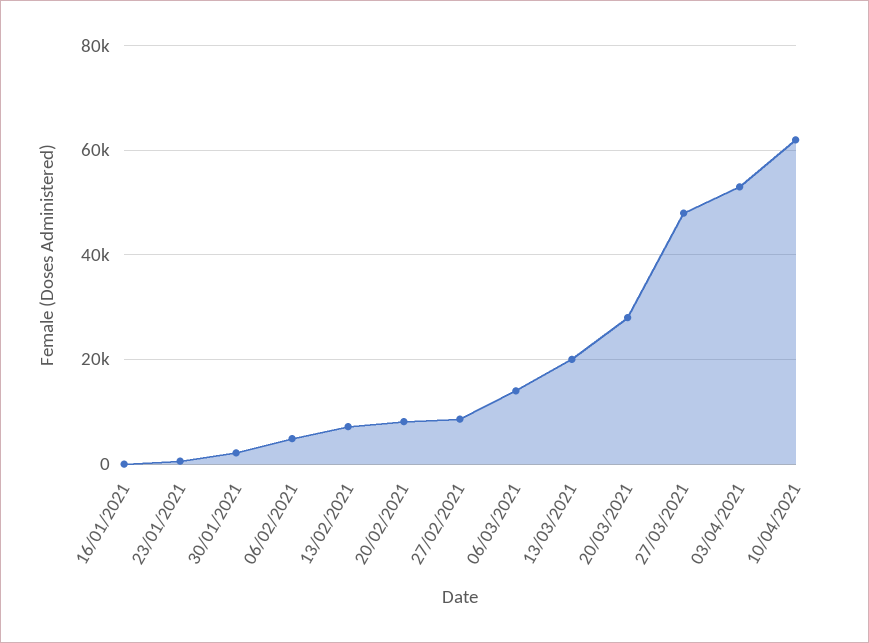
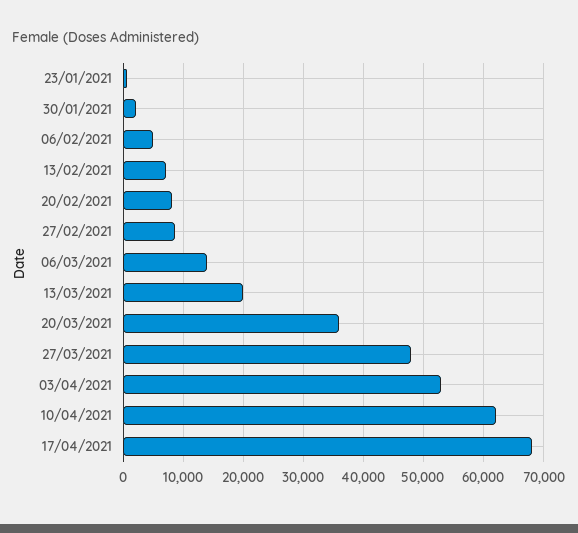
16/01/2021: 0 -> none
20/03/2021: 28000 -> 36000
17/04/2021: none -> 68000

